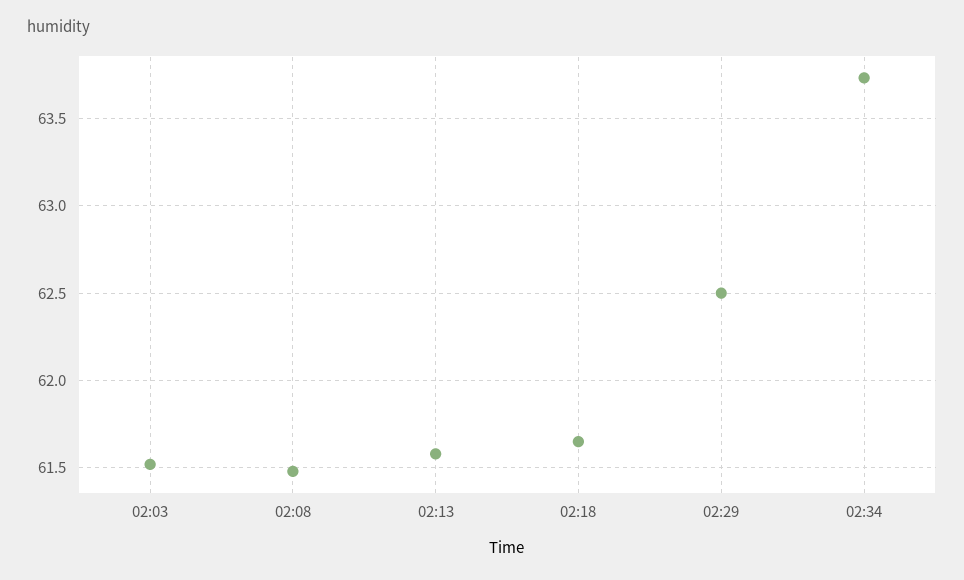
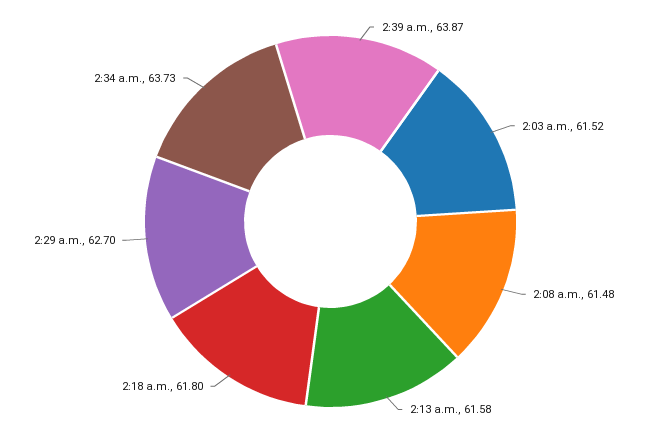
02:18: 61.65 -> 61.8
02:29: 62.5 -> 62.7
2:39 a.m.: none -> 63.87

